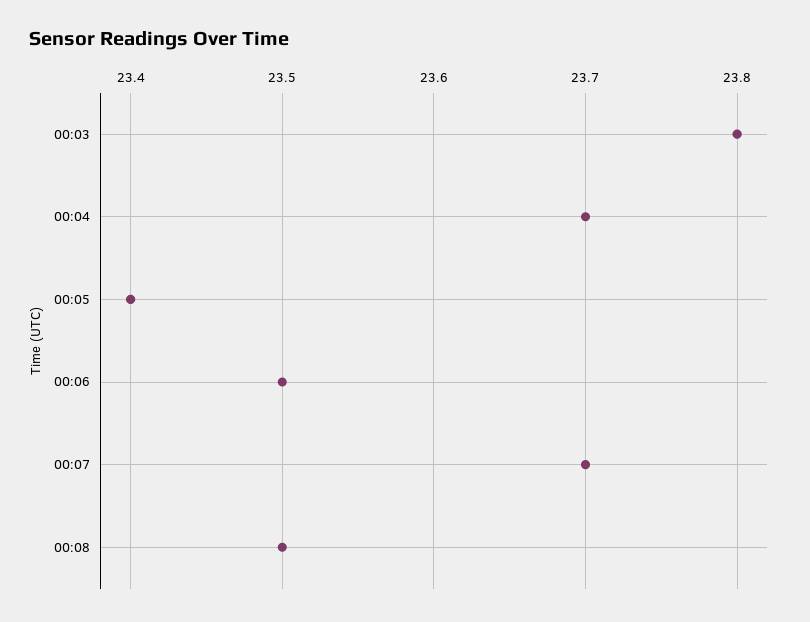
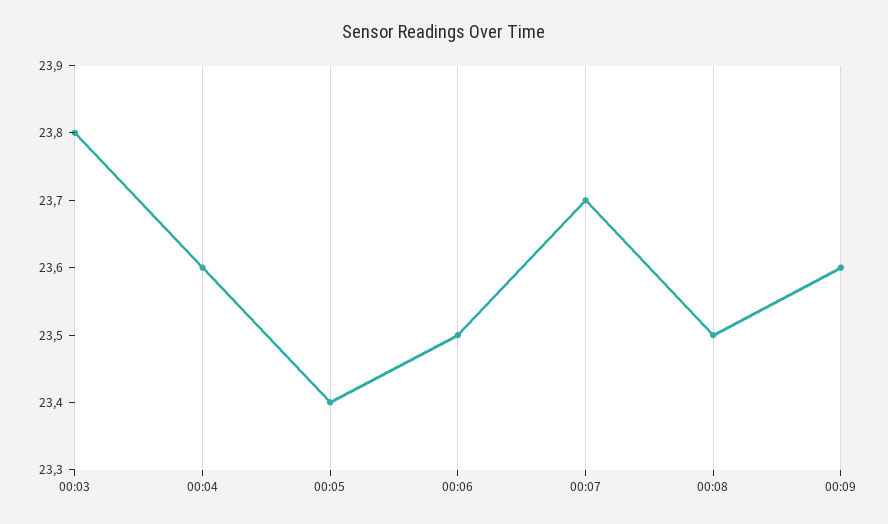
00:04: 23.7 -> 23.6
00:09: none -> 23.6

